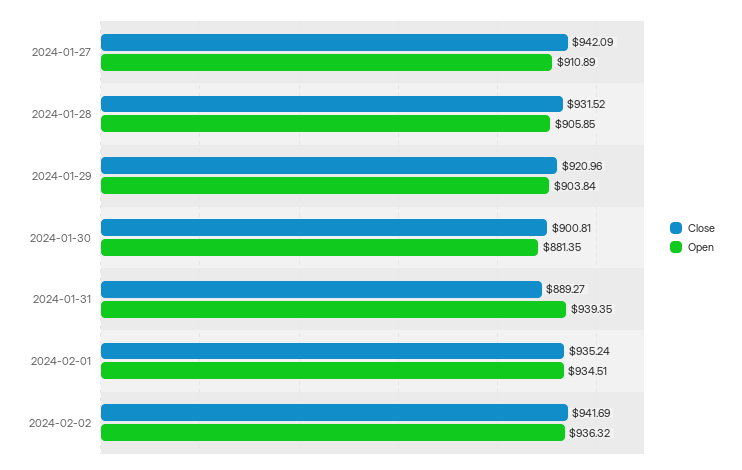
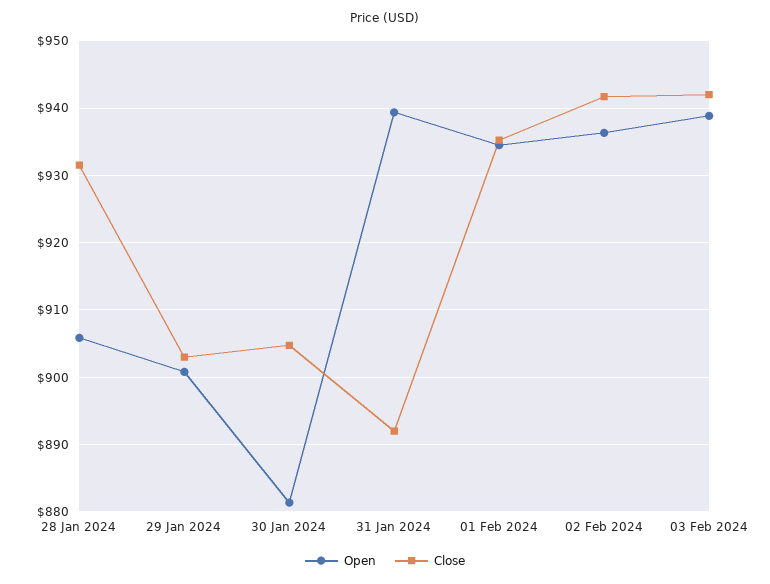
Close, 2024-01-27: 942.09 -> none
Open, 2024-01-27: 910.89 -> none
Close, 2024-01-29: 920.96 -> 903
Open, 2024-01-29: 903.84 -> 901
Close, 2024-01-30: 900.81 -> 905
Close, 2024-01-31: 889.27 -> 892
Open, 03 Feb 2024: none -> 939
Close, 03 Feb 2024: none -> 942

